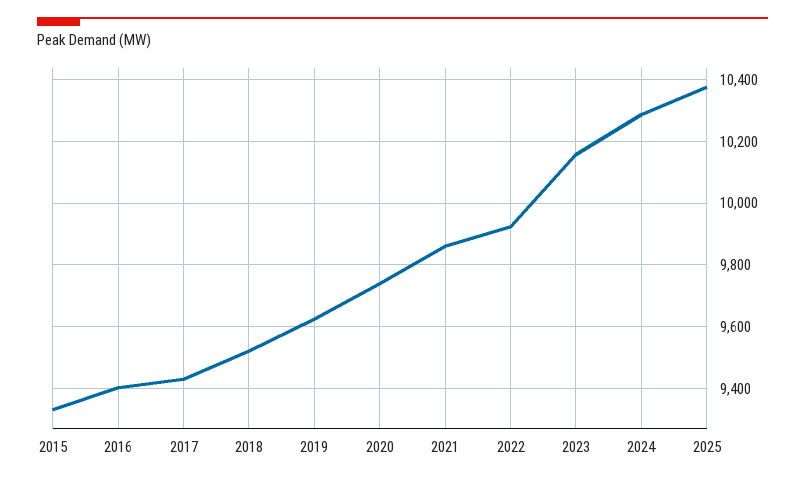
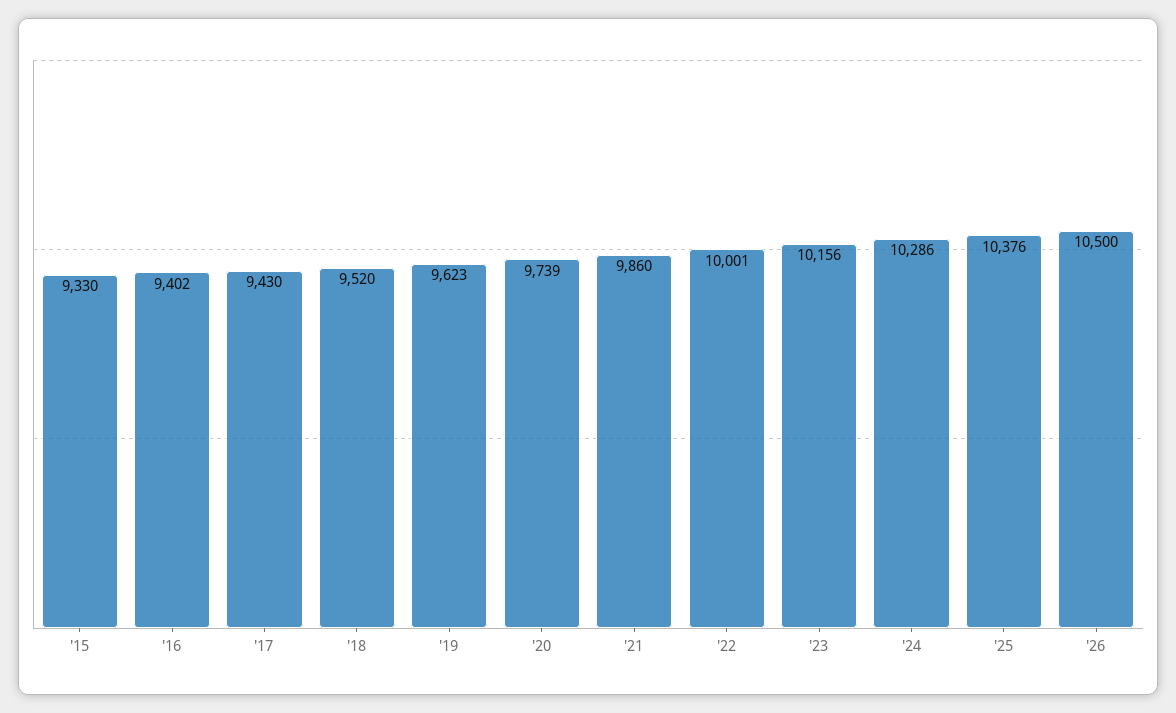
2022: 9920 -> 10001
'26: none -> 10500

